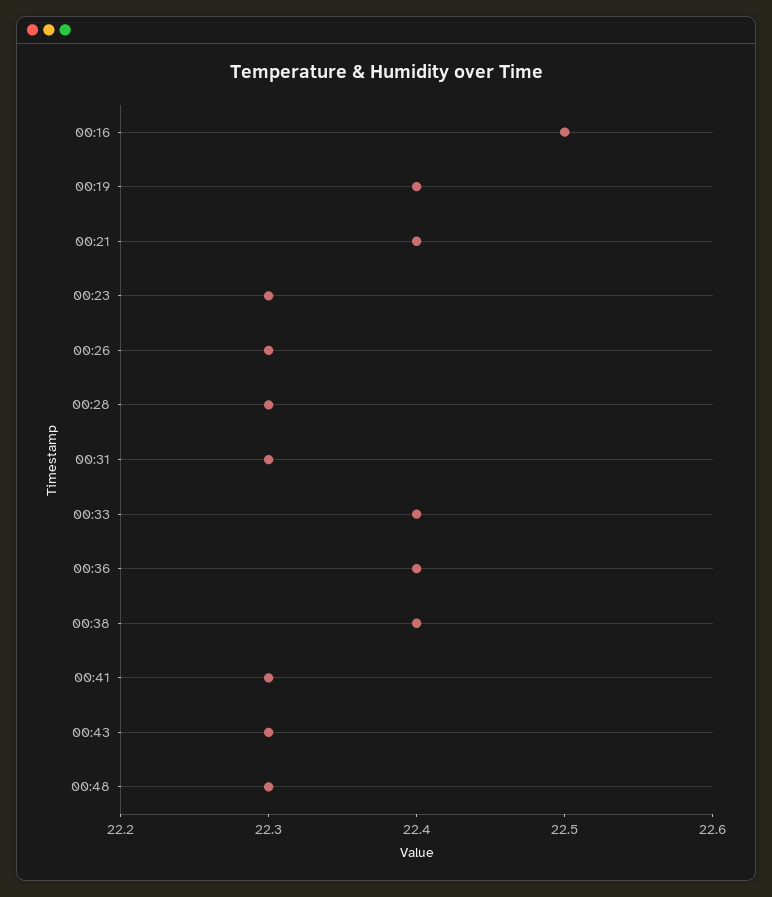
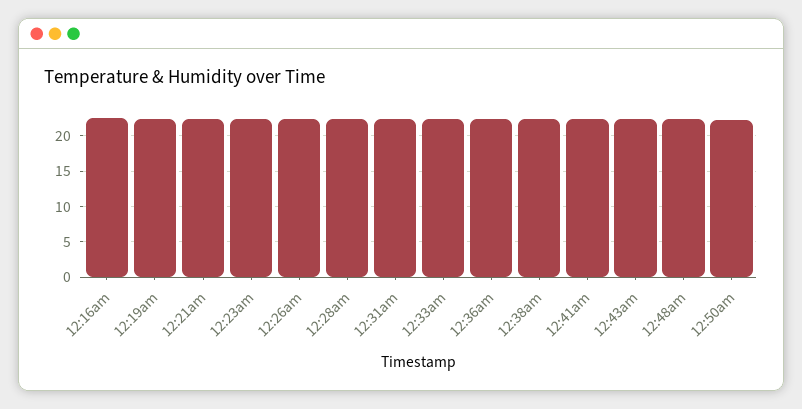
12:50am: none -> 22

